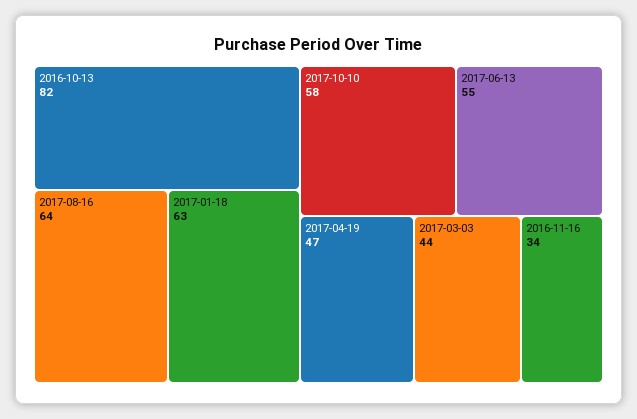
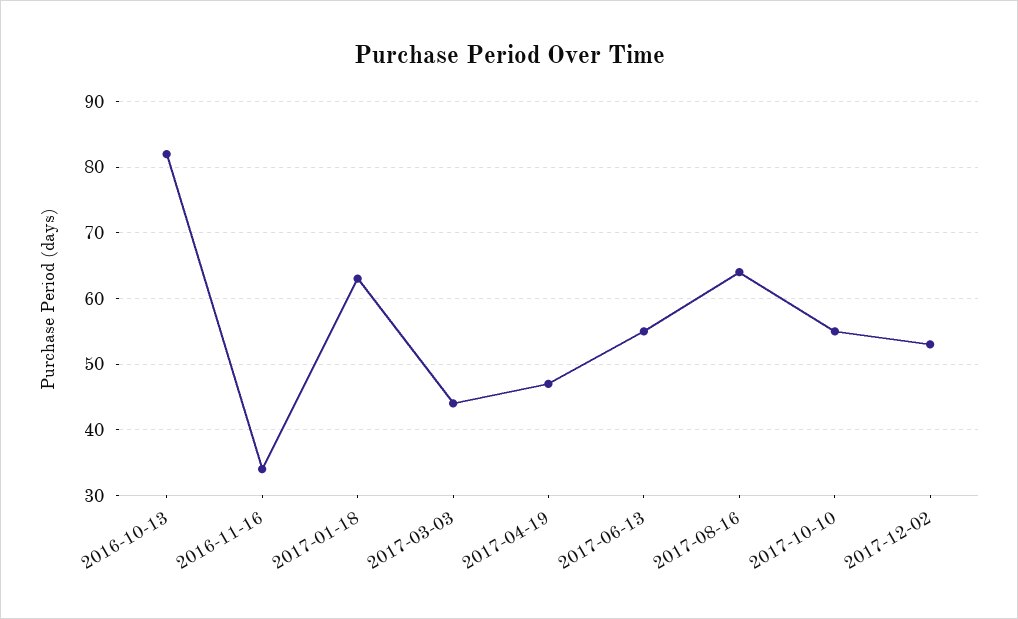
2017-10-10: 58 -> 55
2017-12-02: none -> 53

